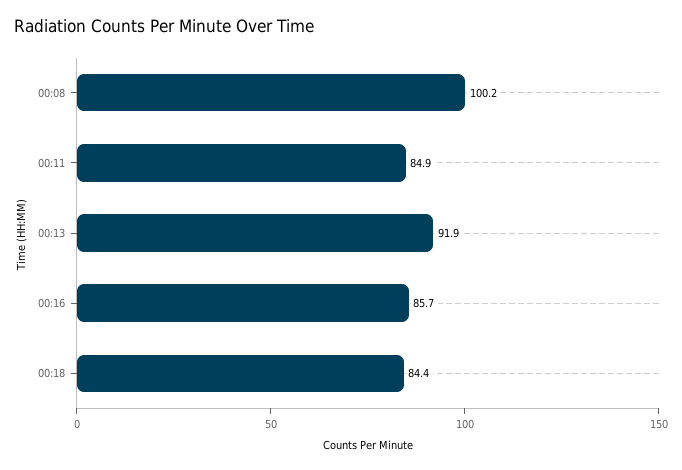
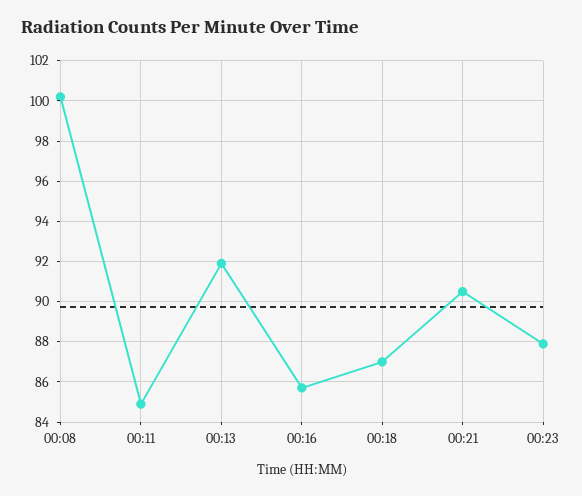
00:18: 84.4 -> 87
00:21: none -> 90.5
00:23: none -> 88

